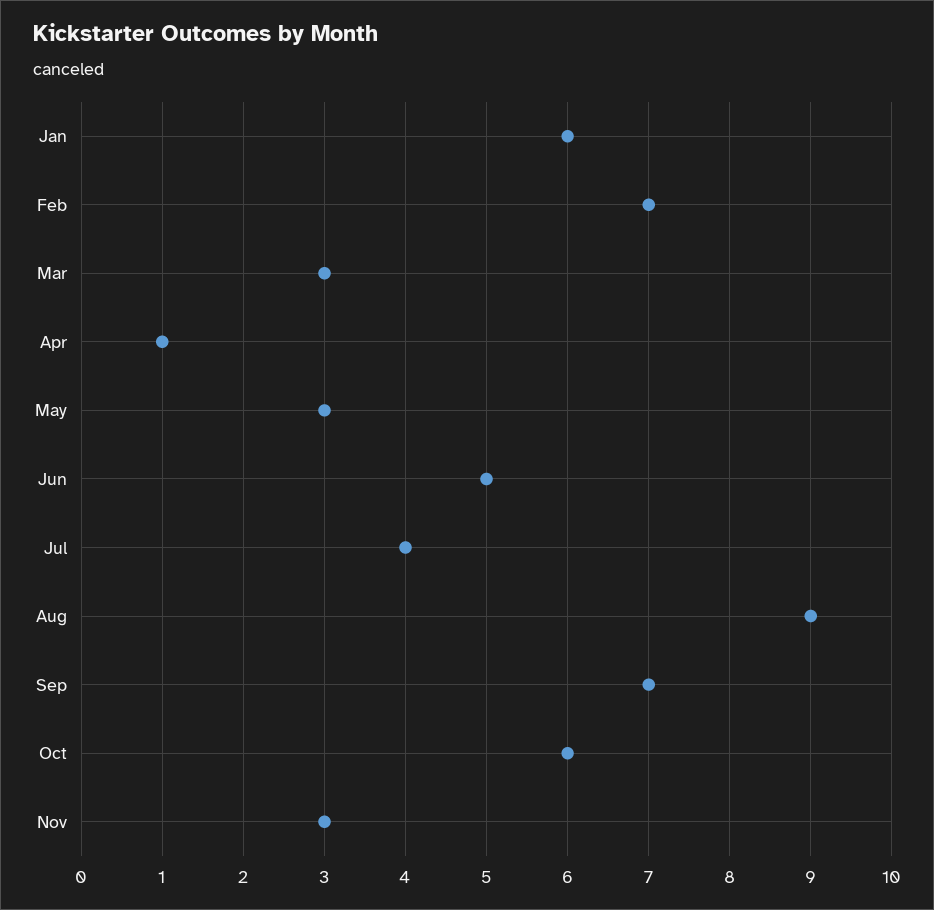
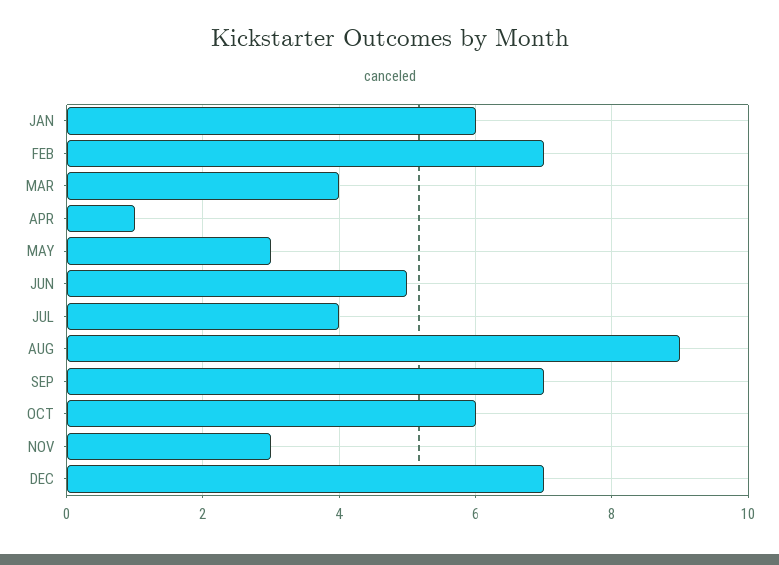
Mar: 3 -> 4
DEC: none -> 7

